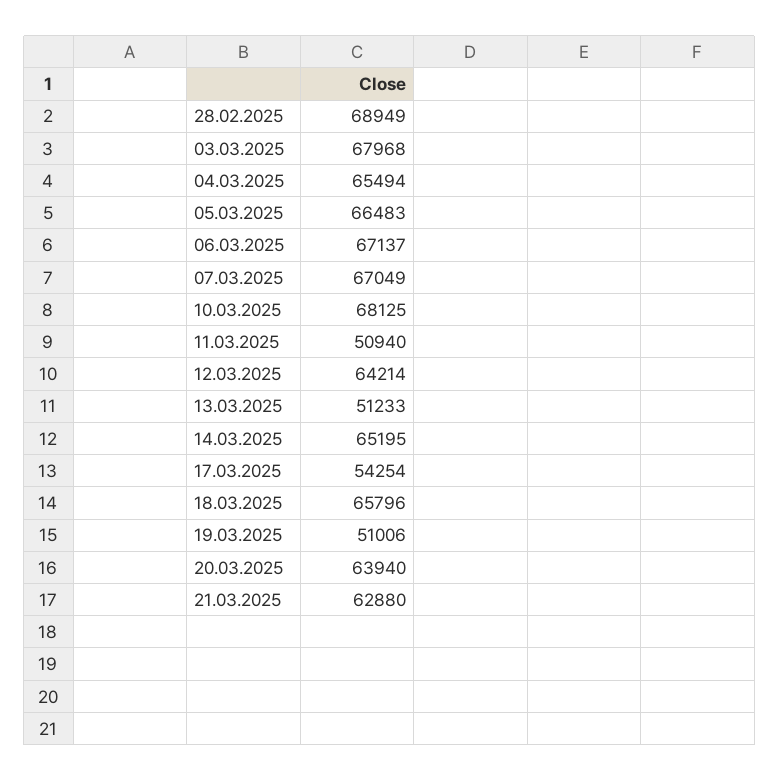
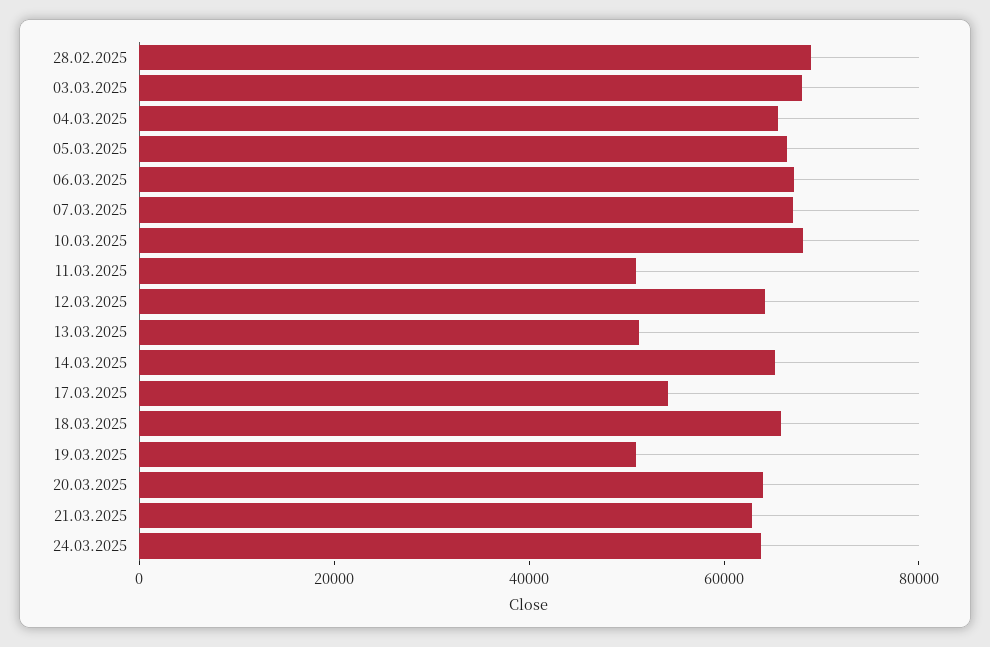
24.03.2025: none -> 65000

